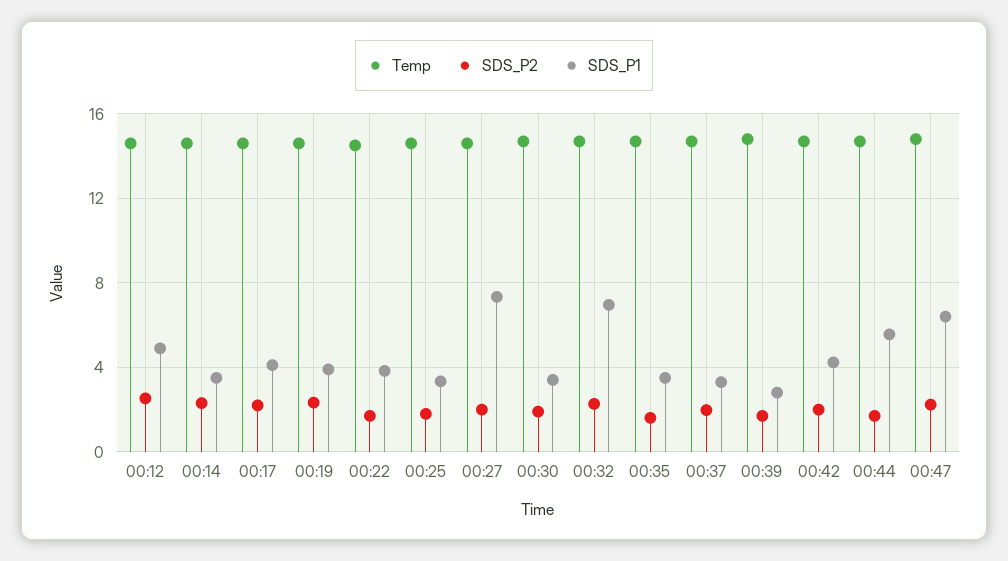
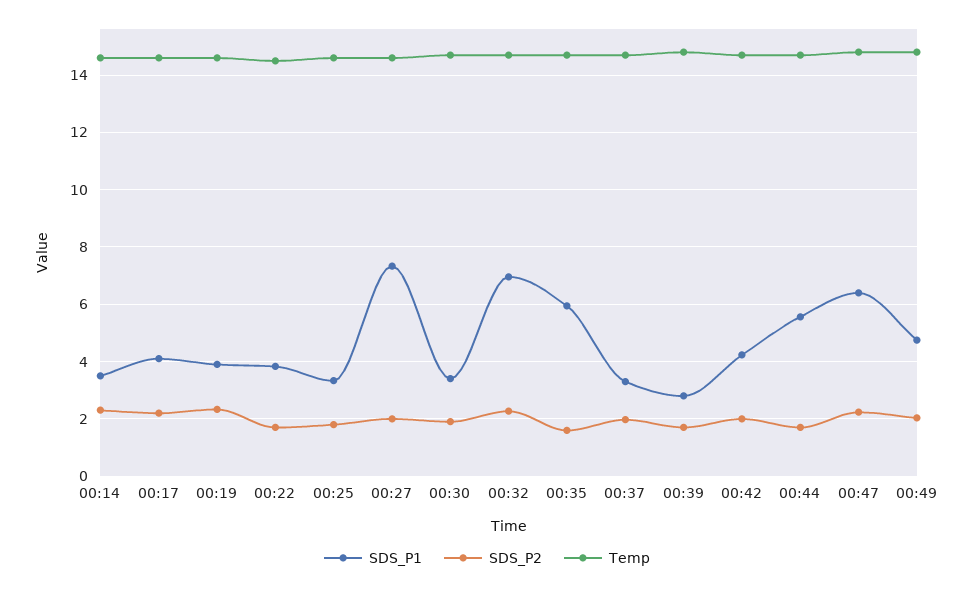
Temp, 00:12: 14.5 -> none
SDS_P2, 00:12: 2.5 -> none
SDS_P1, 00:12: 5 -> none
SDS_P1, 00:35: 3.5 -> 6
SDS_P1, 00:49: none -> 4.75
SDS_P2, 00:49: none -> 2
Temp, 00:49: none -> 14.75

